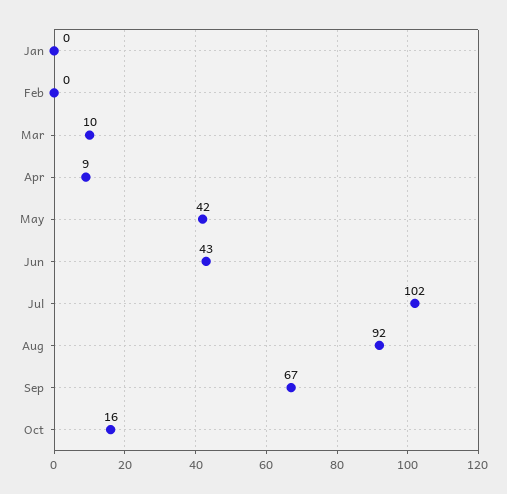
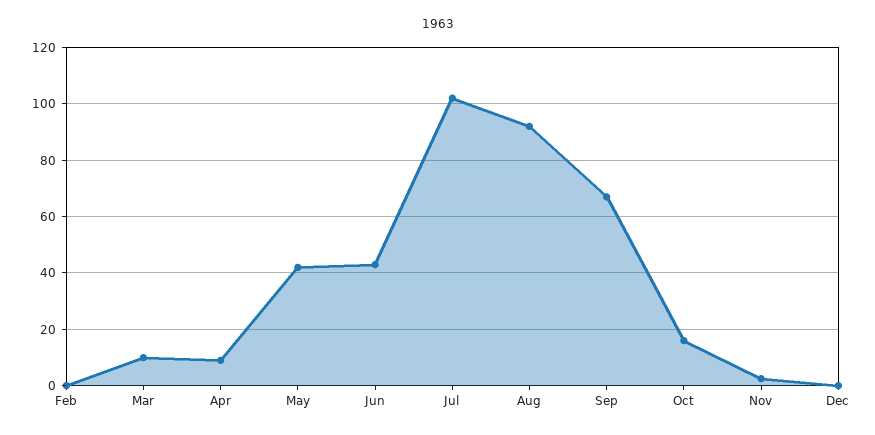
Jan: 0 -> none
Nov: none -> 2.5
Dec: none -> 0

